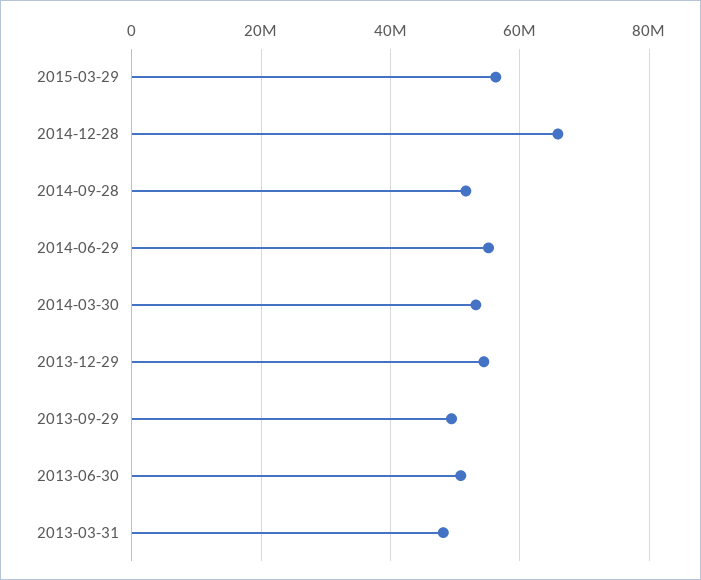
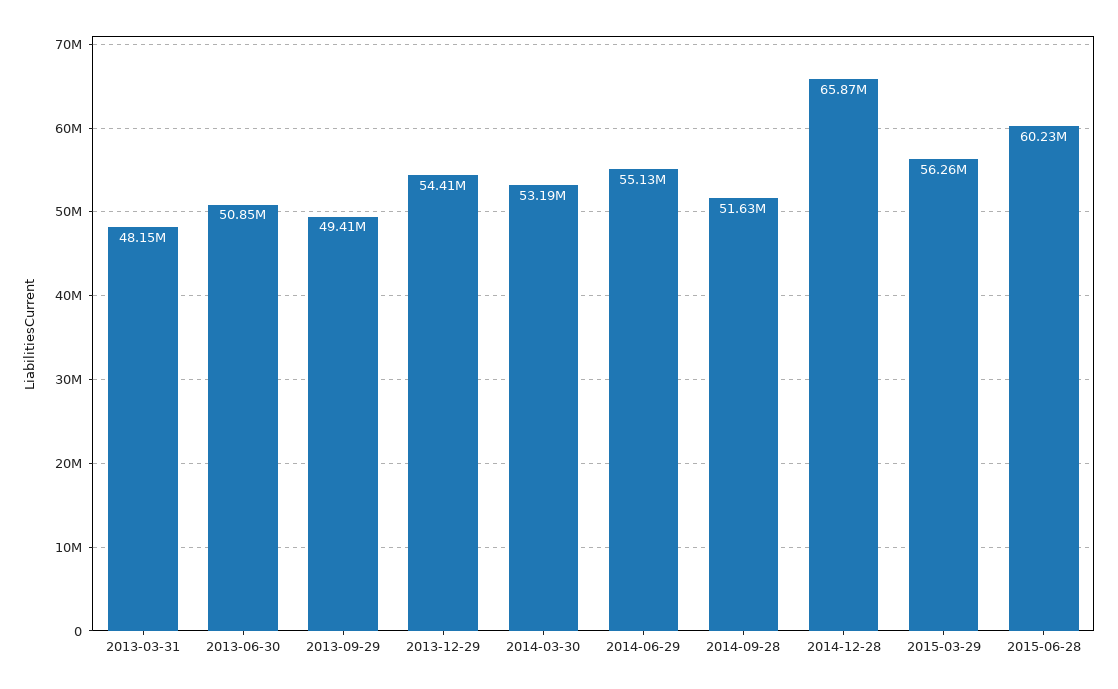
2015-06-28: none -> 60230000

